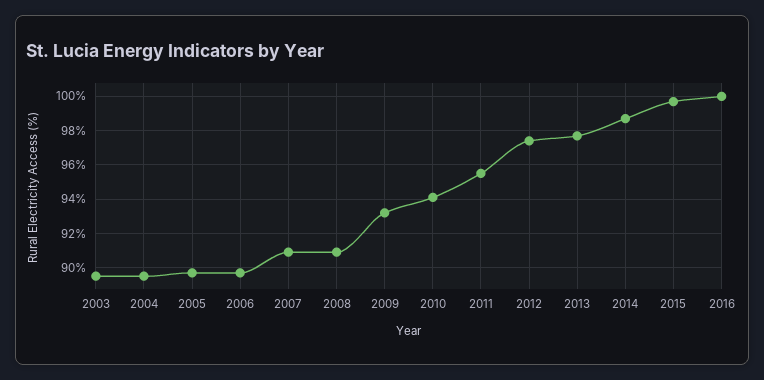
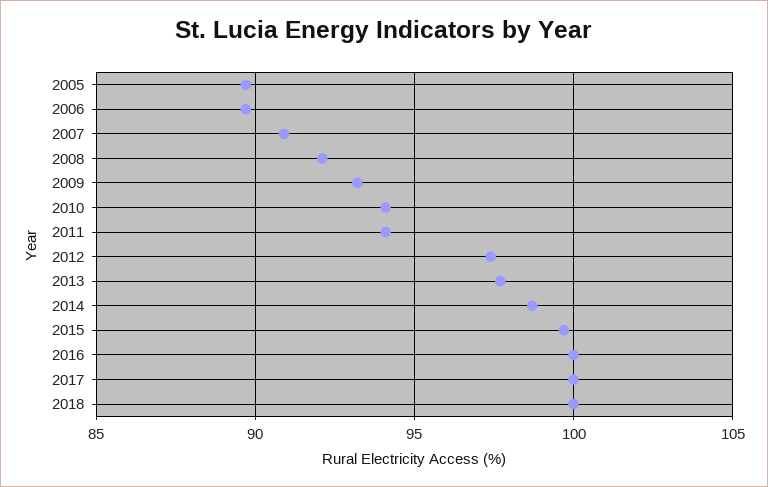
2003: 89.5 -> none
2004: 89.5 -> none
2008: 91 -> 92
2011: 95.5 -> 94
2017: none -> 100
2018: none -> 100

